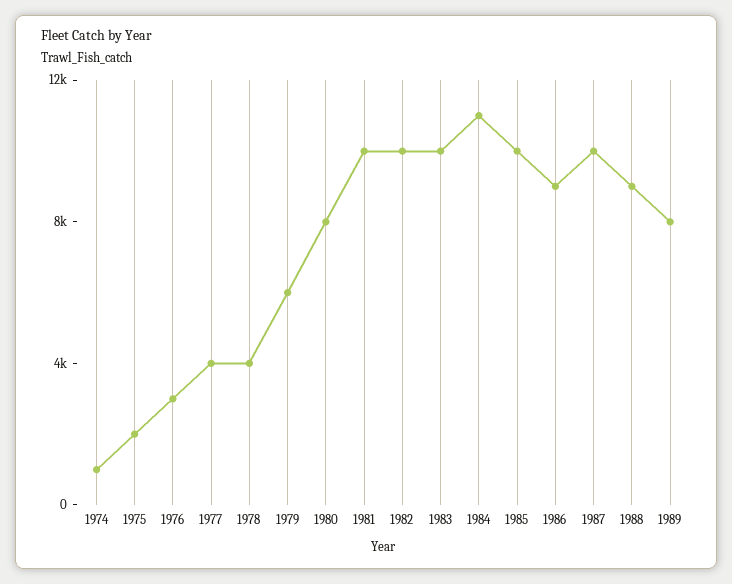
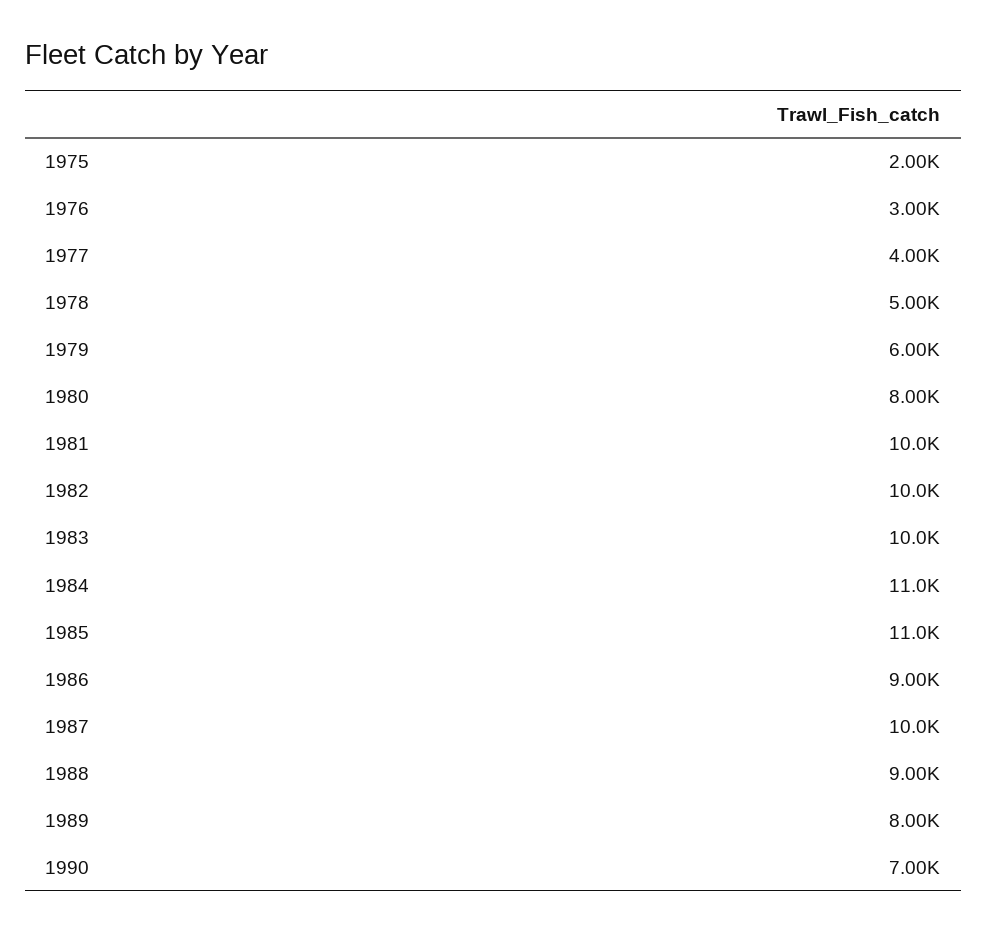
1974: 1000 -> none
1978: 4000 -> 5000
1985: 10000 -> 11000
1990: none -> 7000

